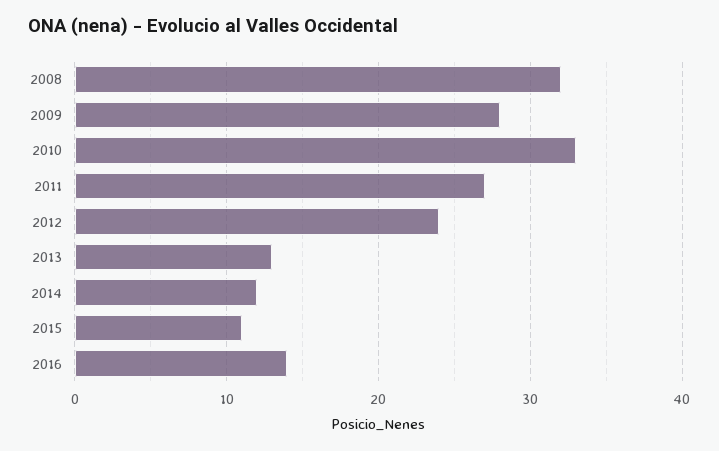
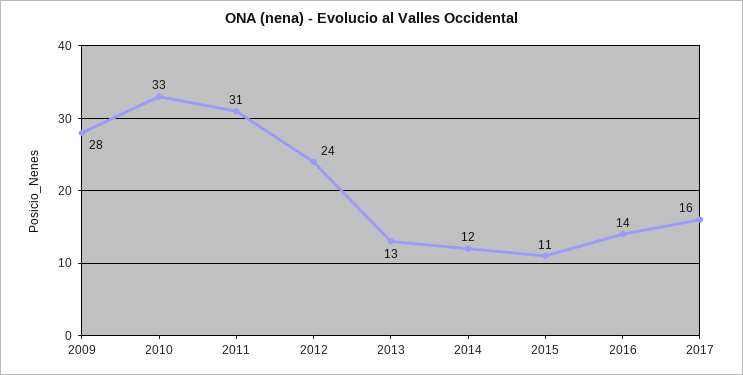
2008: 32 -> none
2011: 27 -> 31
2017: none -> 16

